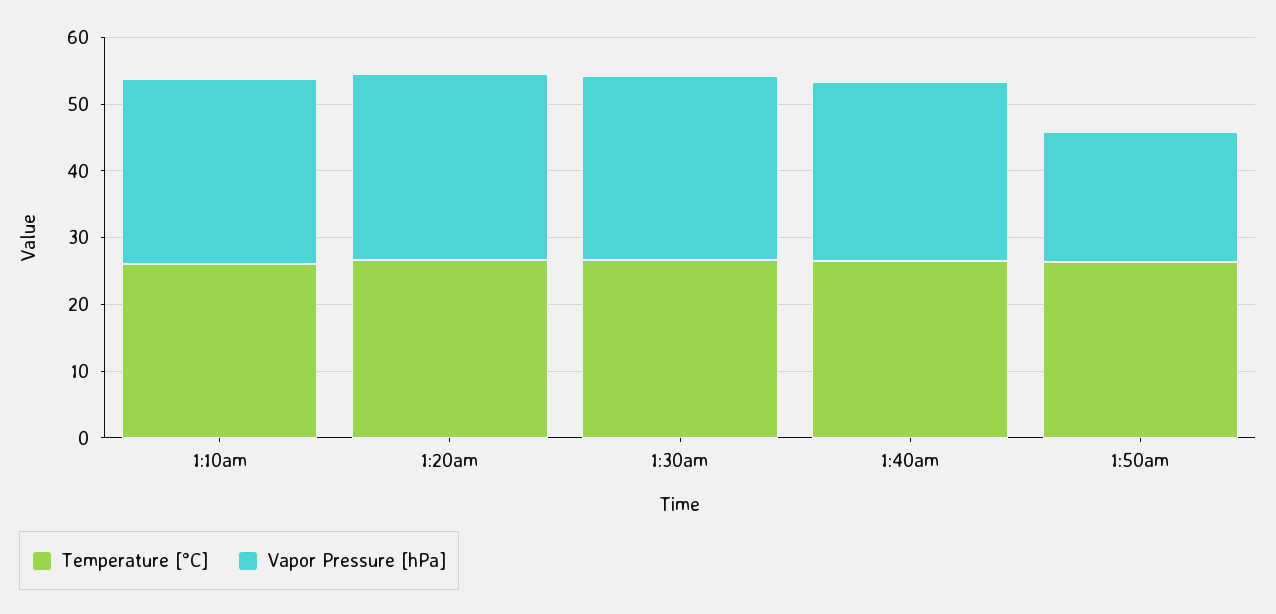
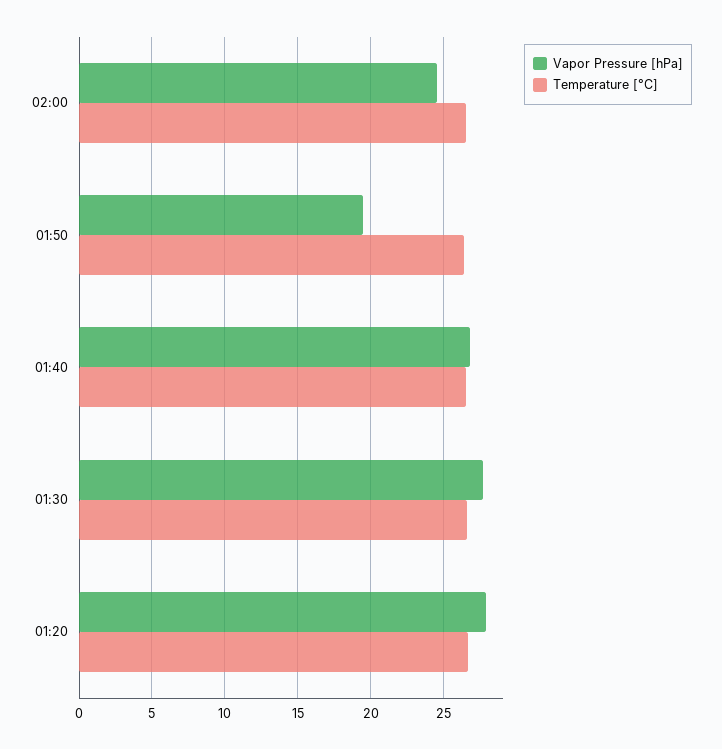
Temperature [°C], 1:10am: 26 -> none
Vapor Pressure [hPa], 1:10am: 28 -> none
Vapor Pressure [hPa], 02:00: none -> 24.5
Temperature [°C], 02:00: none -> 26.5

